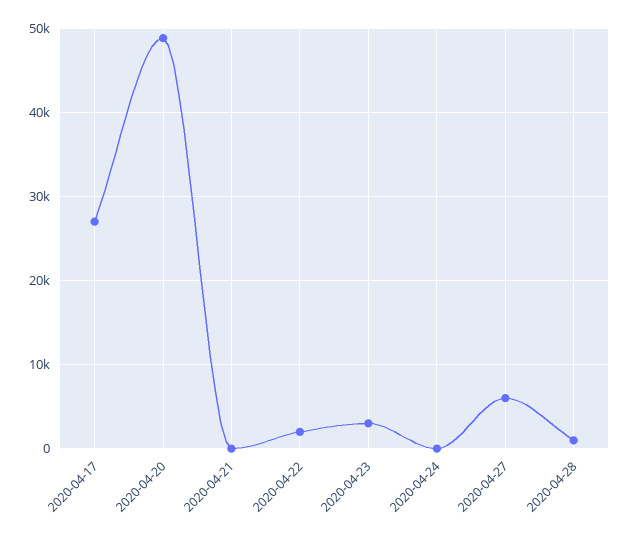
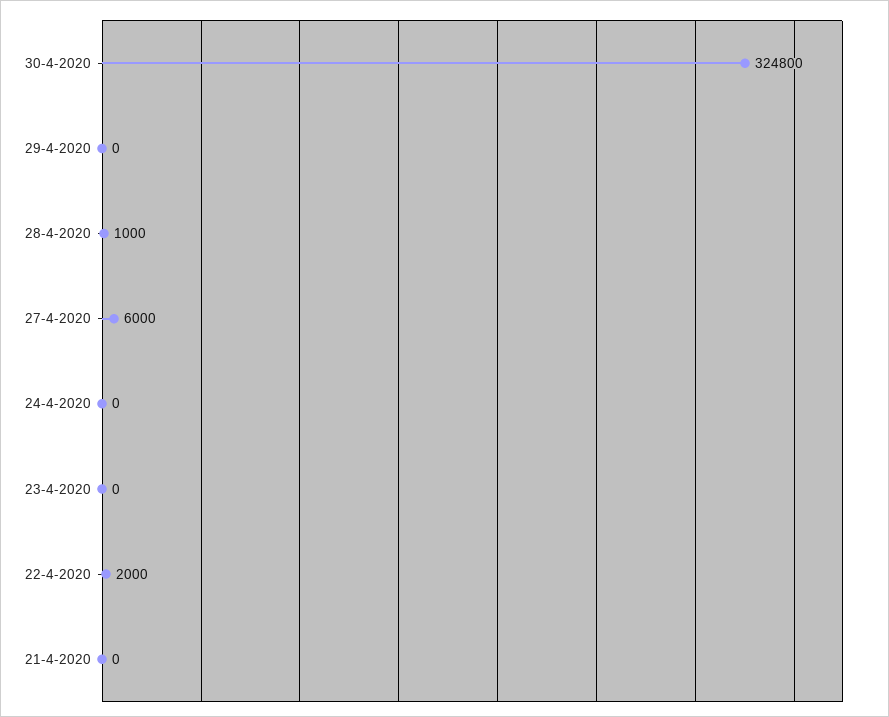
2020-04-17: 27000 -> none
2020-04-20: 49000 -> none
2020-04-23: 3000 -> 0
30-4-2020: none -> 324800
29-4-2020: none -> 0

